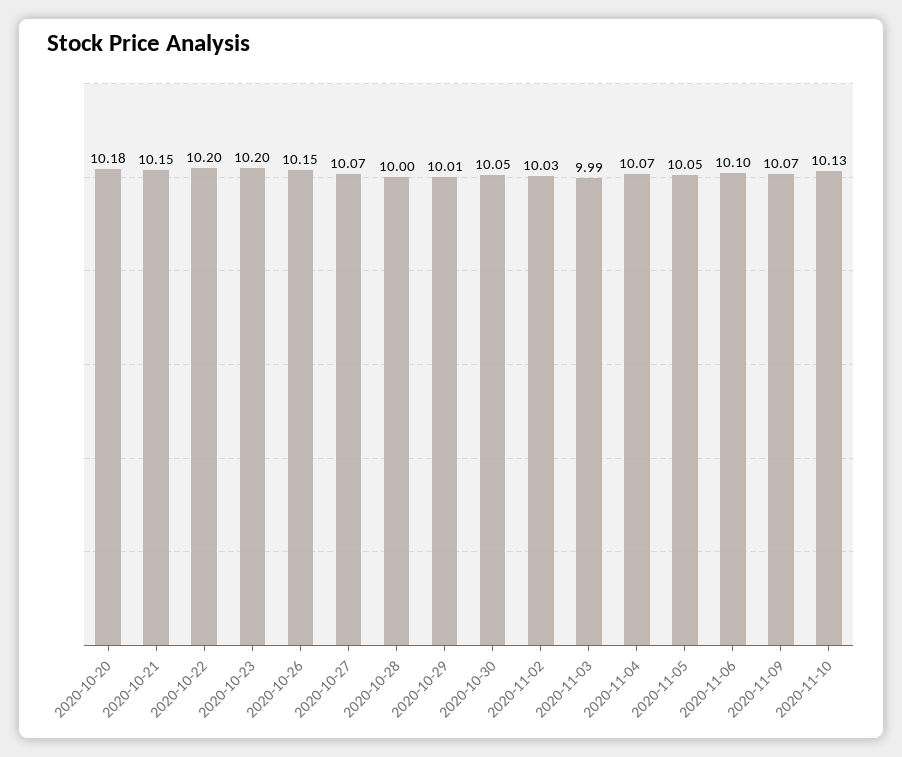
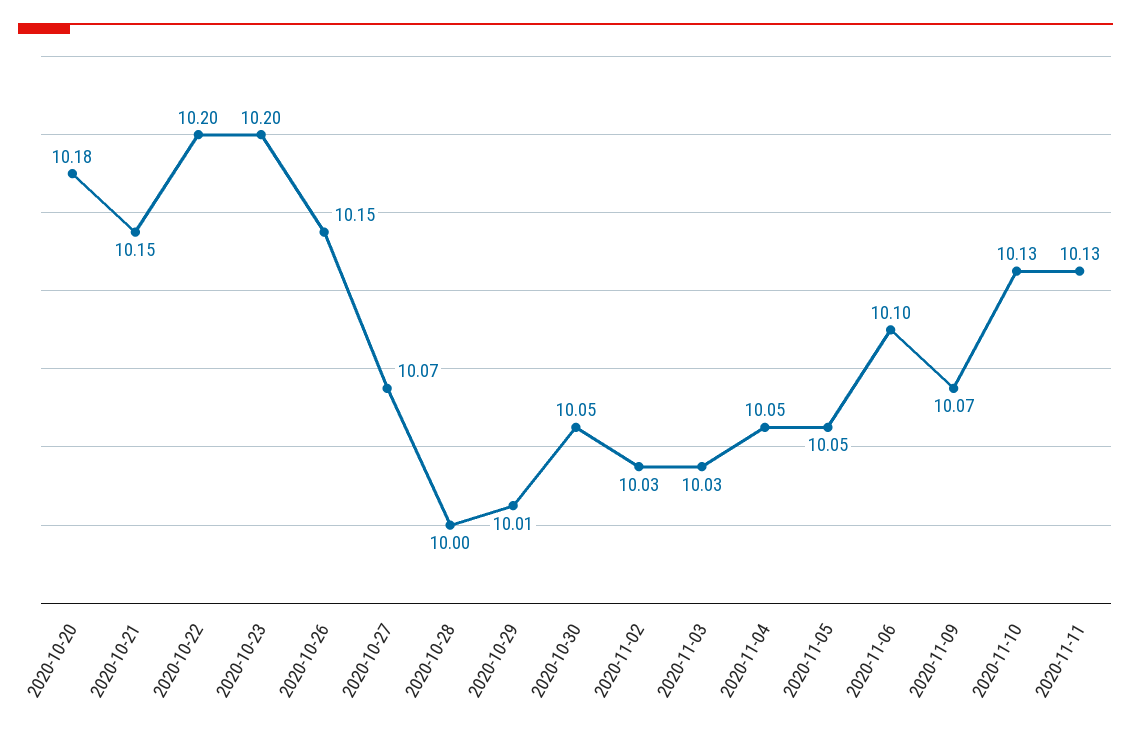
2020-11-03: 9.99 -> 10.03
2020-11-04: 10.07 -> 10.05
2020-11-11: none -> 10.13

